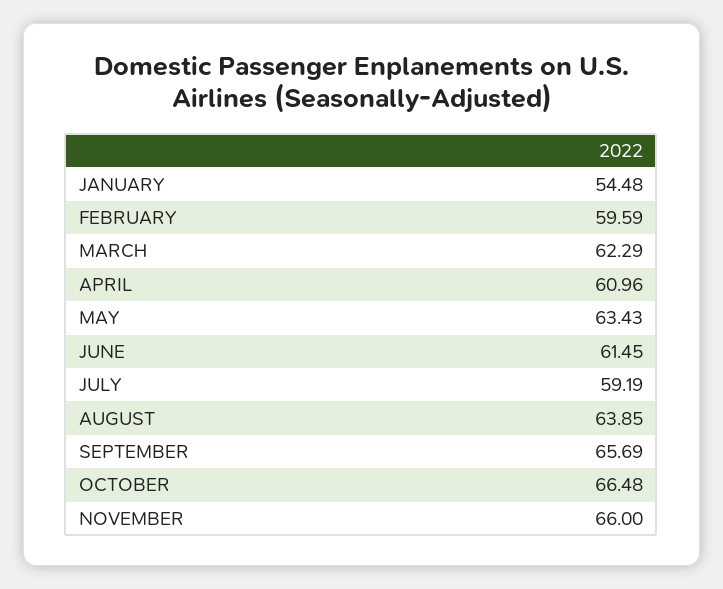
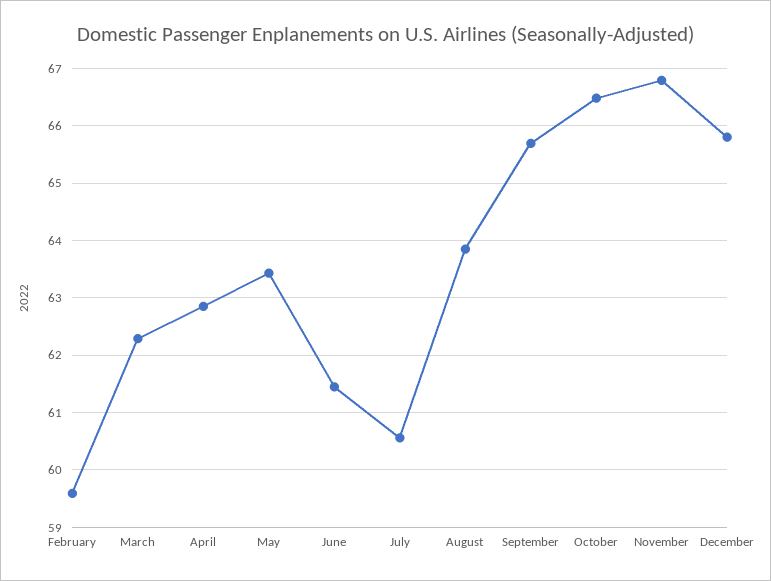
JANUARY: 54.48 -> none
APRIL: 60.96 -> 62.8
JULY: 59.19 -> 60.6
NOVEMBER: 66 -> 66.8
December: none -> 65.8

